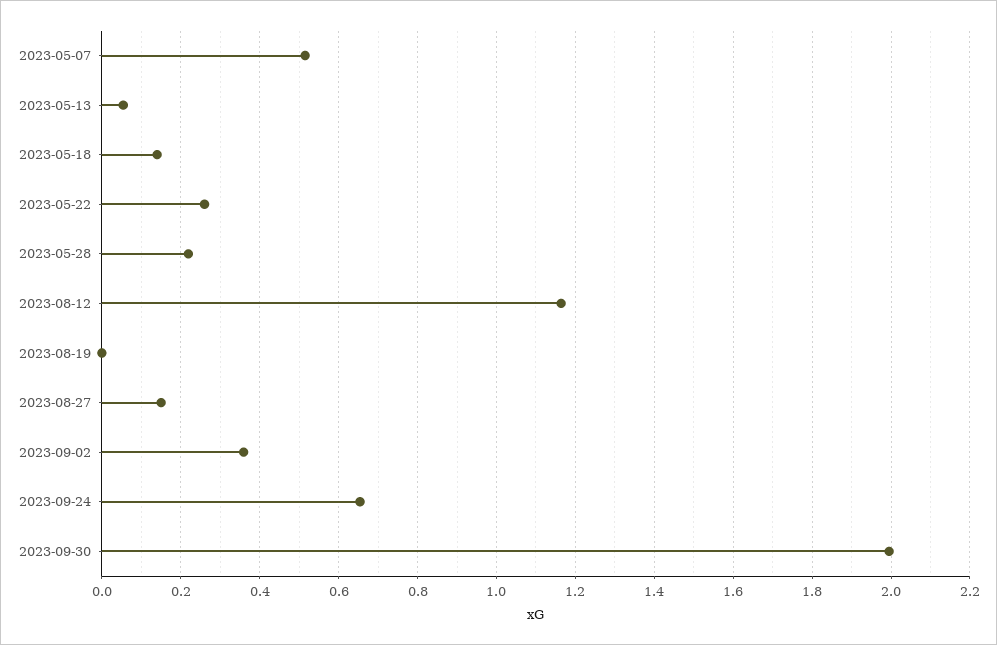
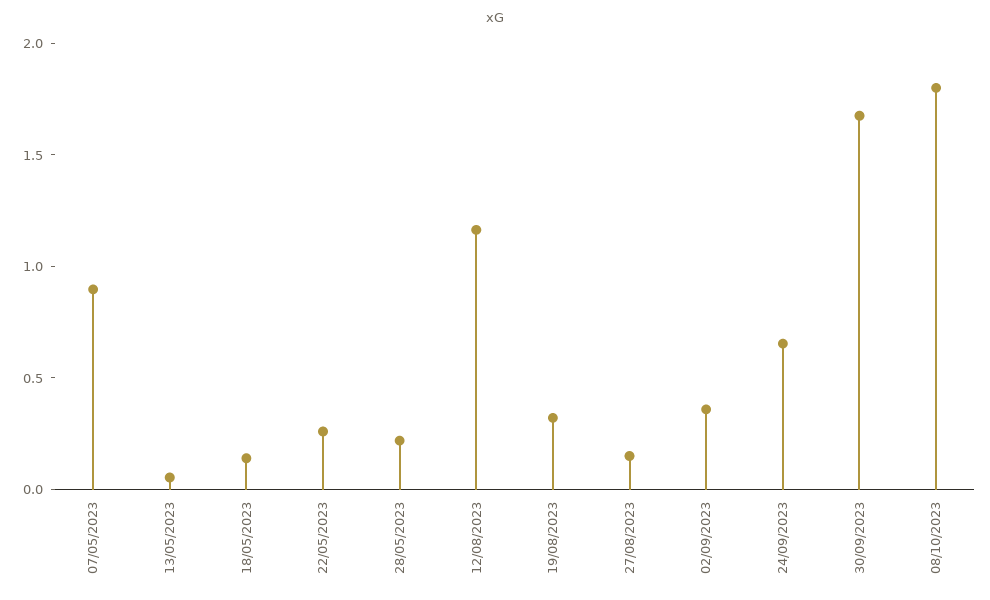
2023-05-07: 0.52 -> 0.9
2023-08-19: 0 -> 0.3
2023-09-30: 2 -> 1.7
08/10/2023: none -> 1.8

